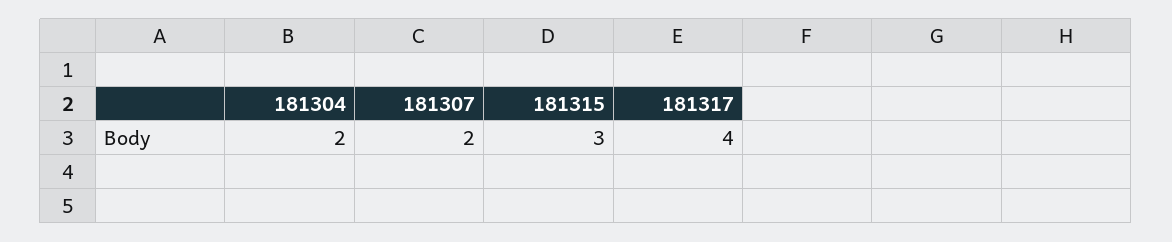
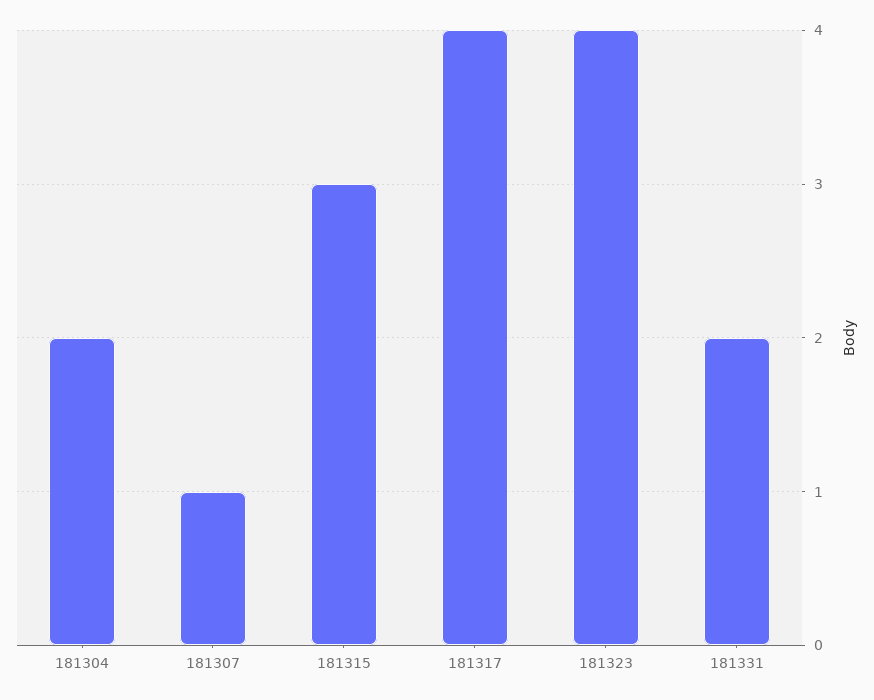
181307: 2 -> 1
181323: none -> 4
181331: none -> 2

